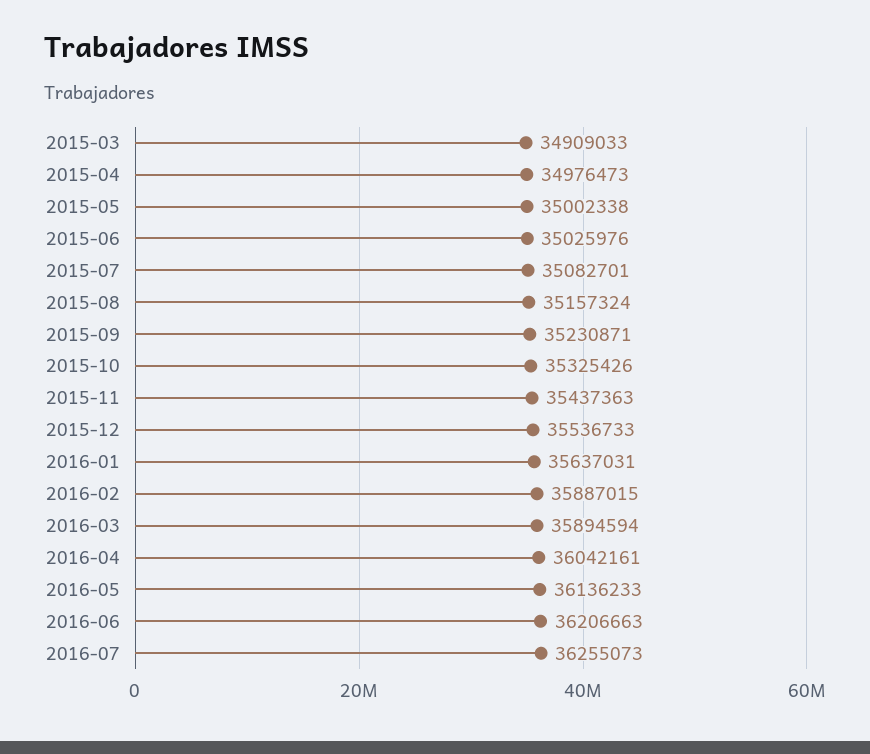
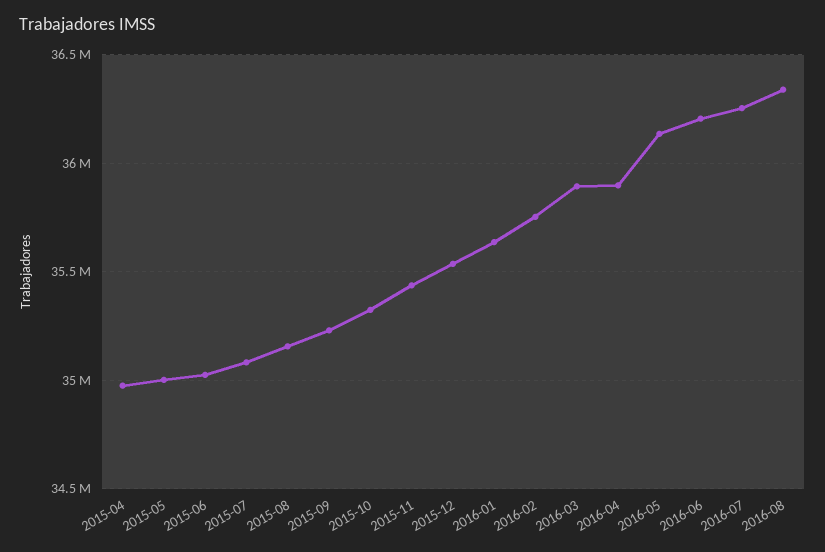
2015-03: 34909033 -> none
2016-02: 35887015 -> 35750000
2016-04: 36042161 -> 35900000
2016-08: none -> 36350000

